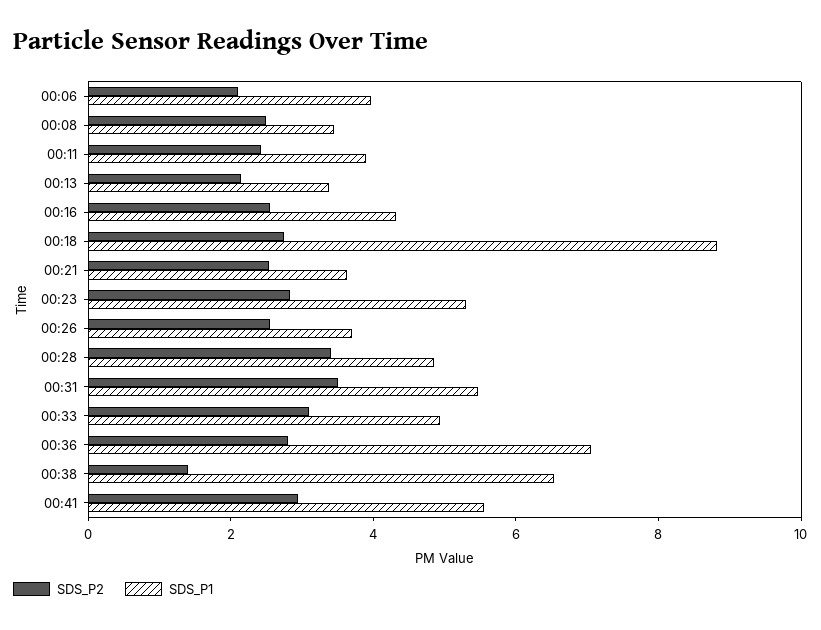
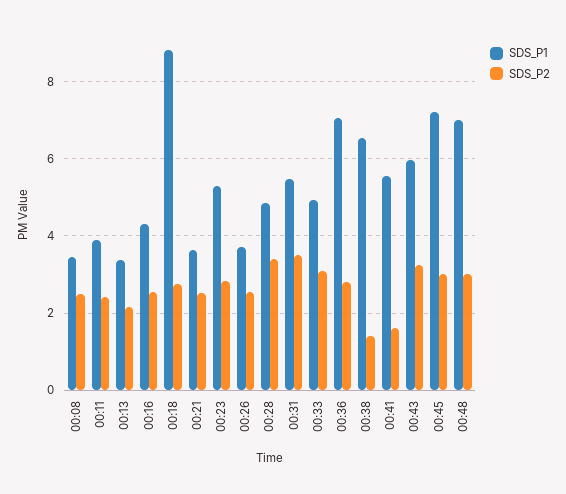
SDS_P2, 00:06: 2 -> none
SDS_P1, 00:06: 4 -> none
SDS_P2, 00:41: 3 -> 1.6
SDS_P1, 00:43: none -> 6
SDS_P2, 00:43: none -> 3.2
SDS_P1, 00:45: none -> 7.2
SDS_P2, 00:45: none -> 3
SDS_P1, 00:48: none -> 7
SDS_P2, 00:48: none -> 3

